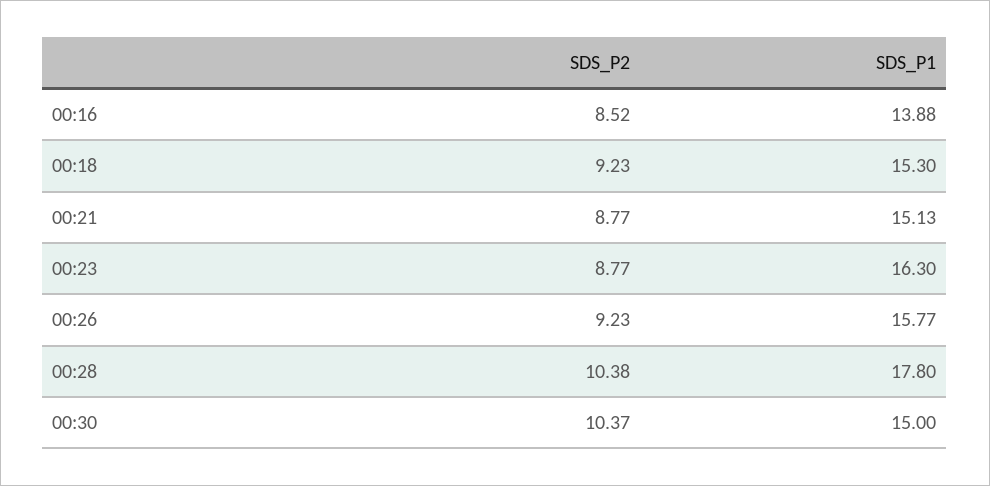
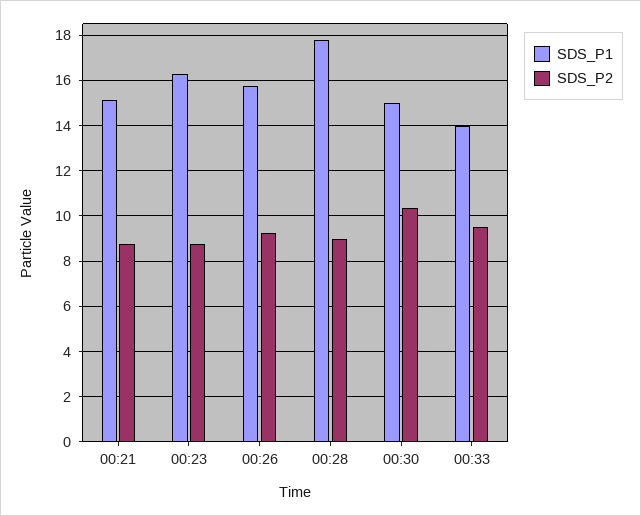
SDS_P2, 00:16: 8.52 -> none
SDS_P1, 00:16: 13.88 -> none
SDS_P2, 00:18: 9.23 -> none
SDS_P1, 00:18: 15.3 -> none
SDS_P2, 00:28: 10.38 -> 9
SDS_P1, 00:33: none -> 14
SDS_P2, 00:33: none -> 9.5

